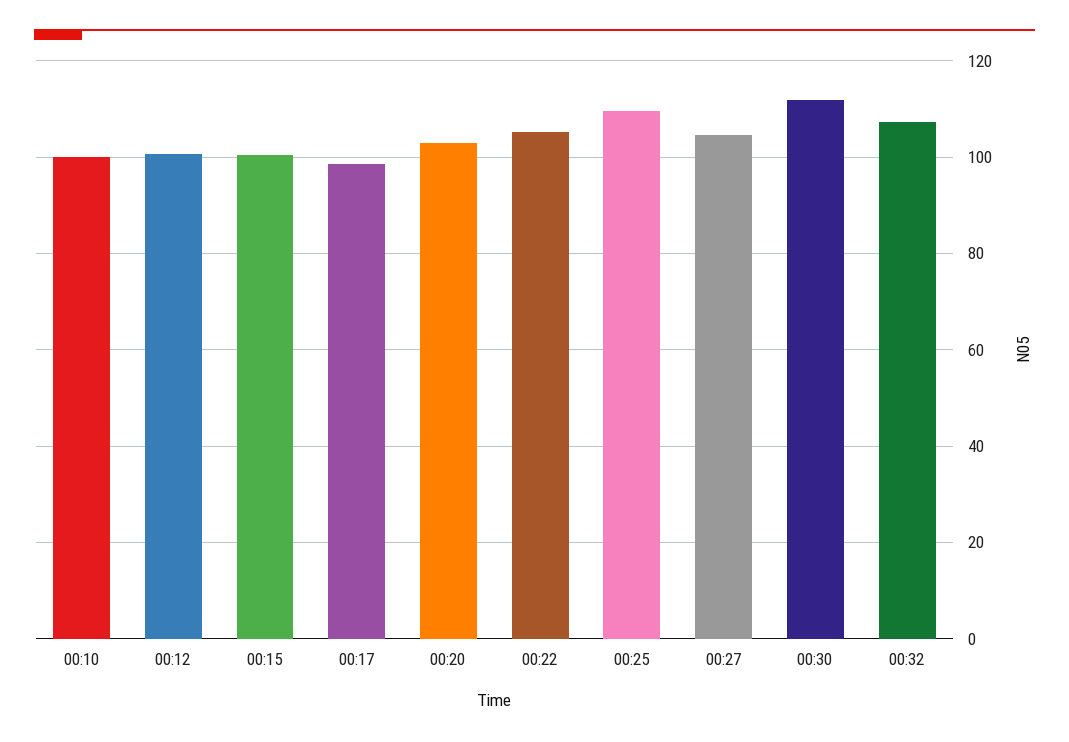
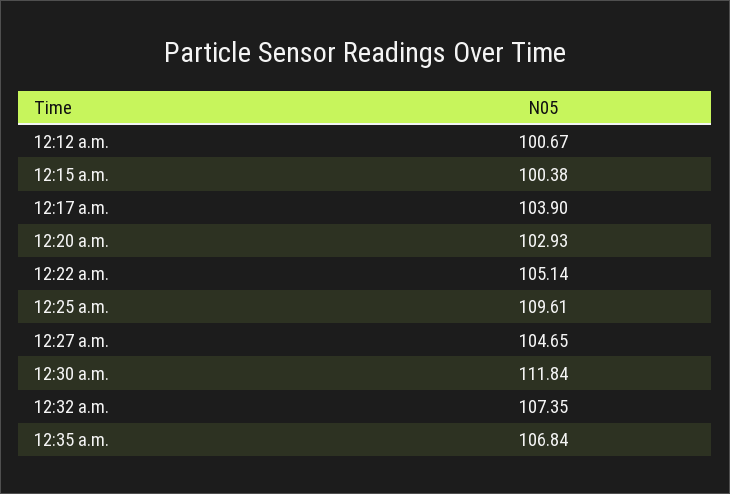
00:10: 100 -> none
00:17: 98 -> 103.9
12:35 a.m.: none -> 106.84

